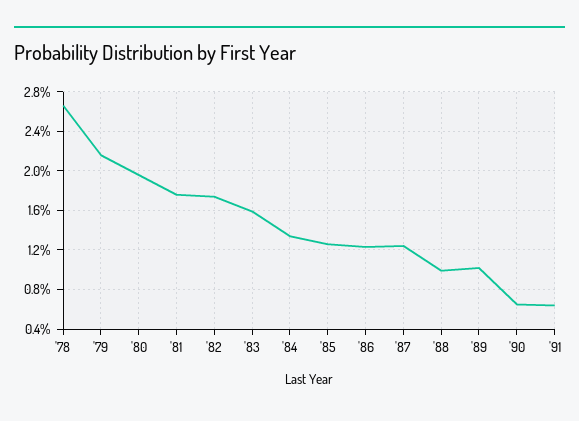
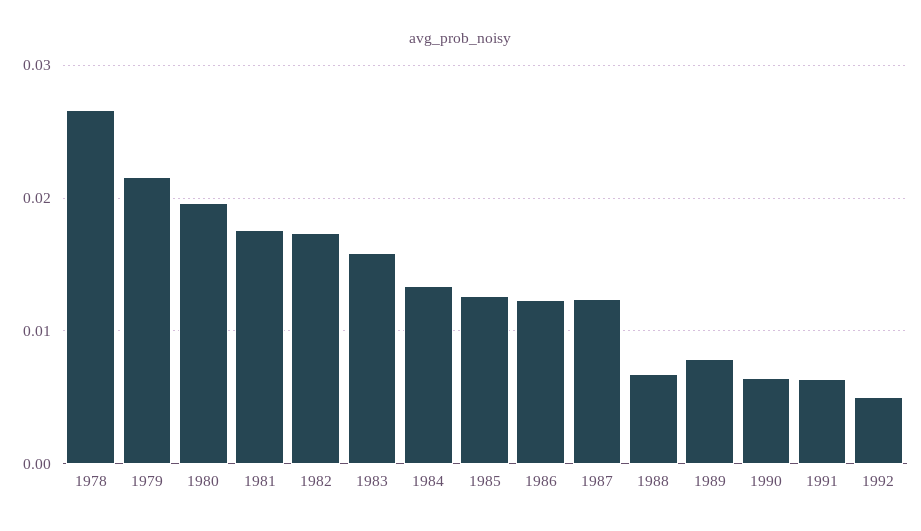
'88: 0.01 -> 0.007
'89: 0.01 -> 0.008
1992: none -> 0.005

